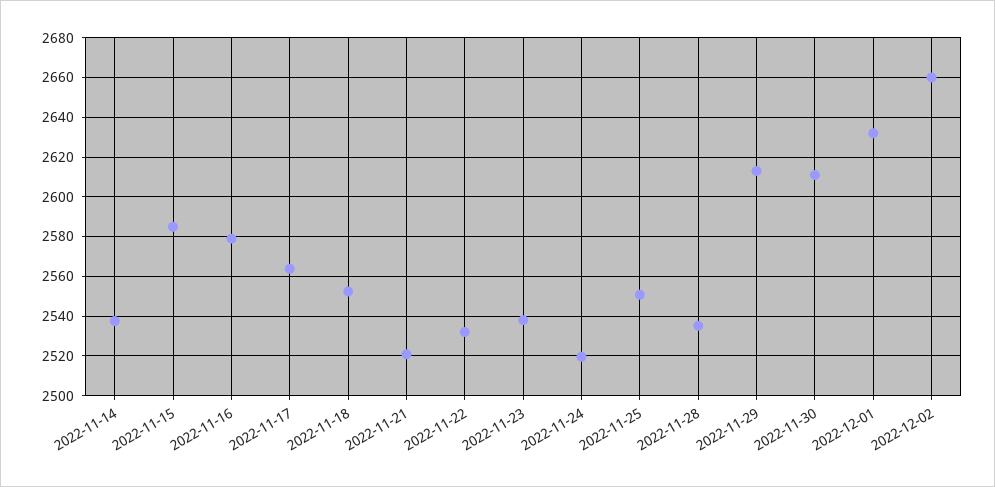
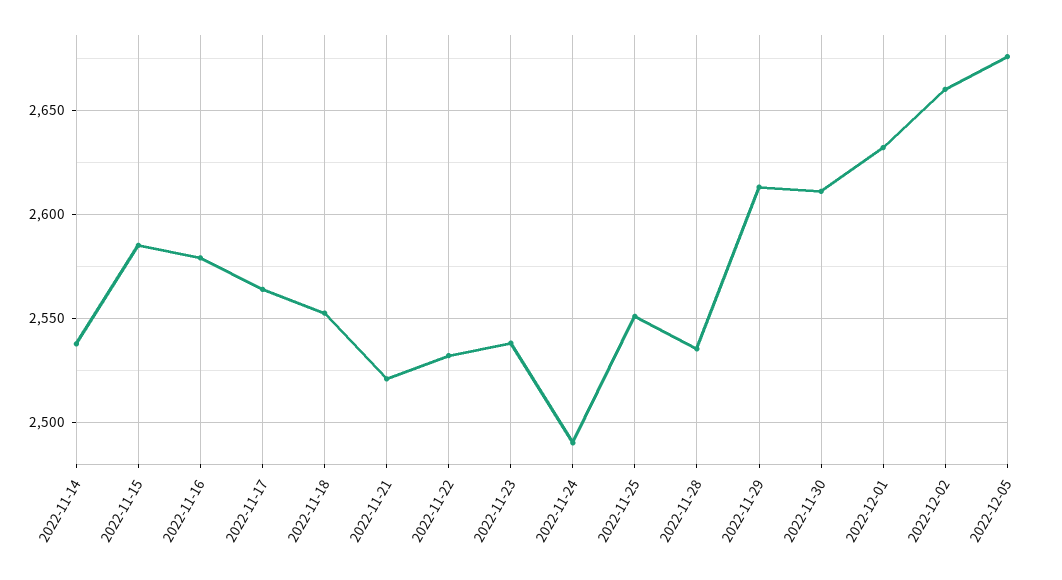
2022-11-24: 2520 -> 2490
2022-12-05: none -> 2675

